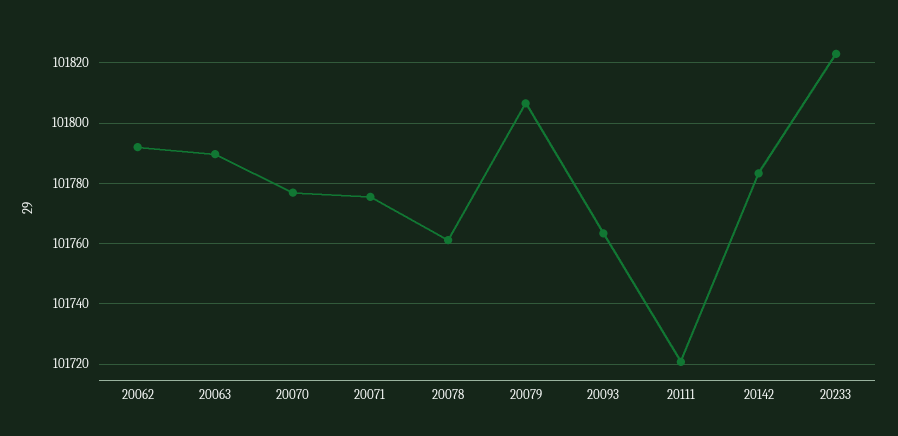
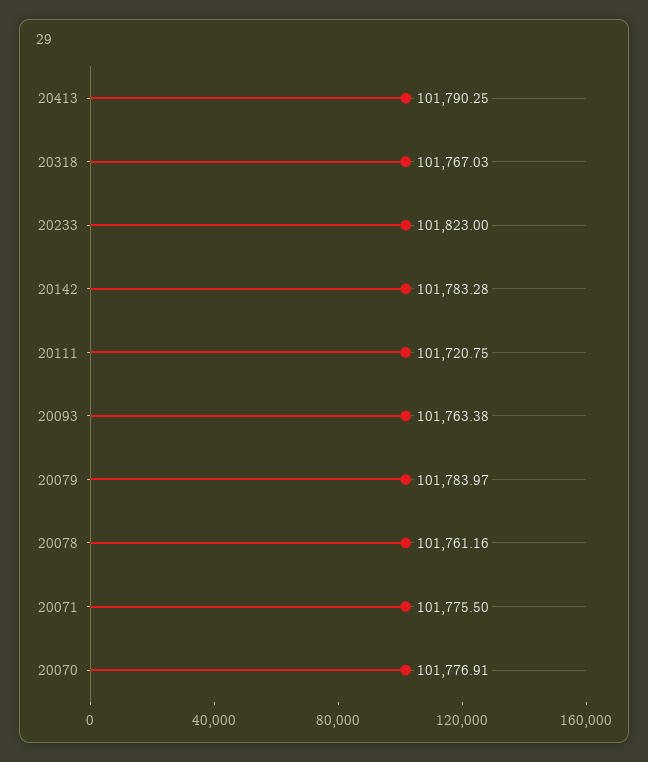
20062: 101792 -> none
20063: 101790 -> none
20079: 101806 -> 101783.97
20413: none -> 101790.25
20318: none -> 101767.03

